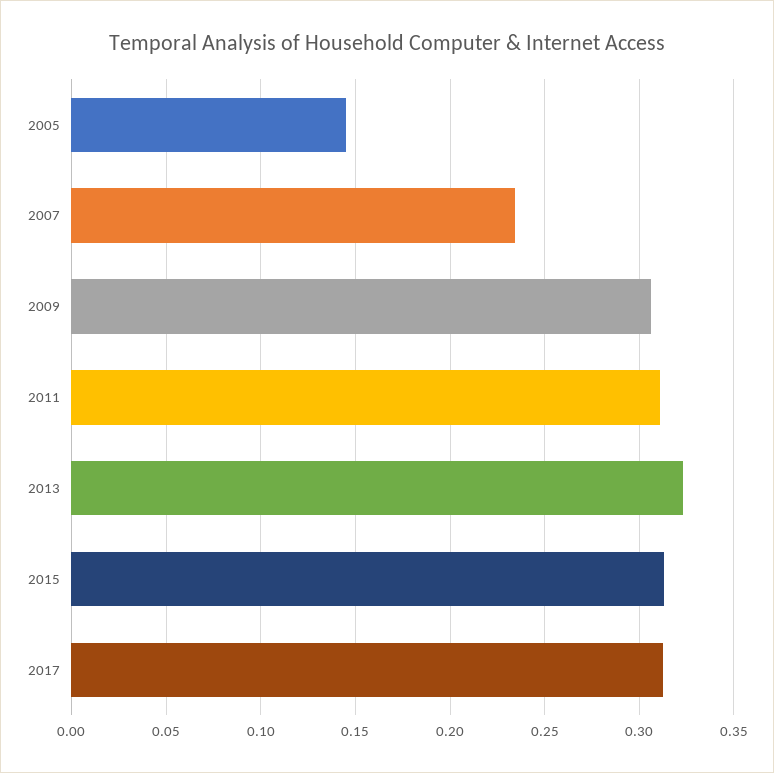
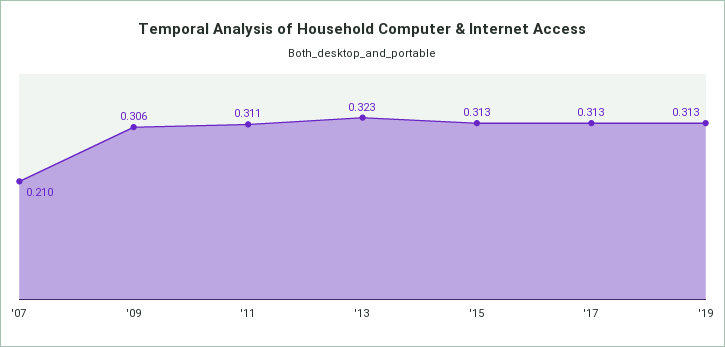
2005: 0.145 -> none
2007: 0.235 -> 0.21
'19: none -> 0.313

